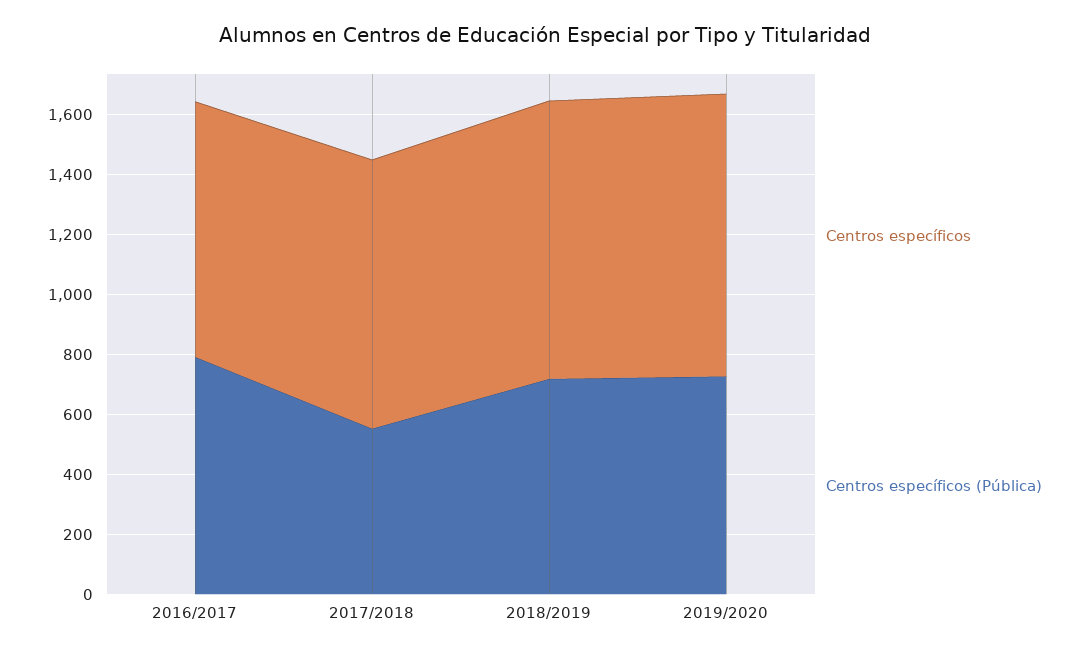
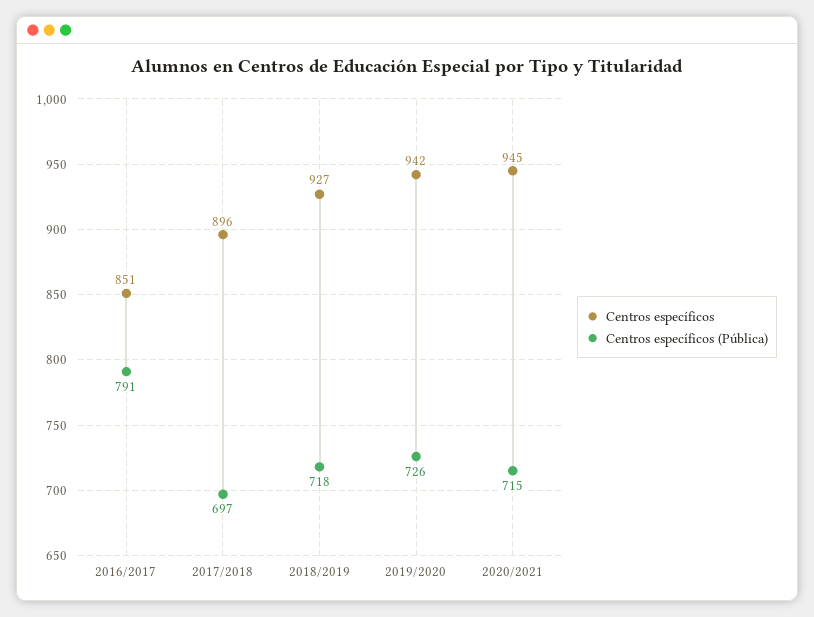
Centros específicos (Pública), 2017/2018: 550 -> 697
Centros específicos, 2020/2021: none -> 945
Centros específicos (Pública), 2020/2021: none -> 715

